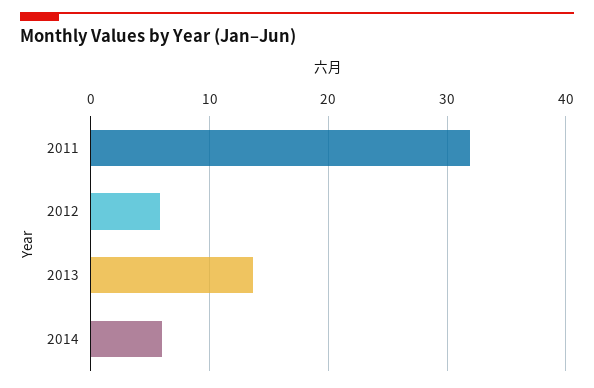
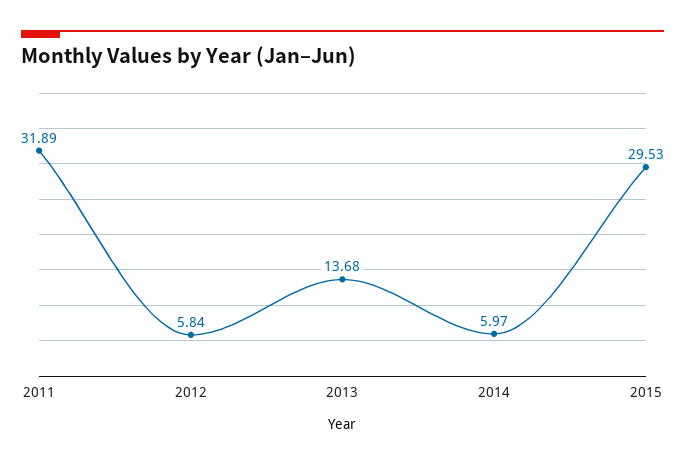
2015: none -> 29.53

